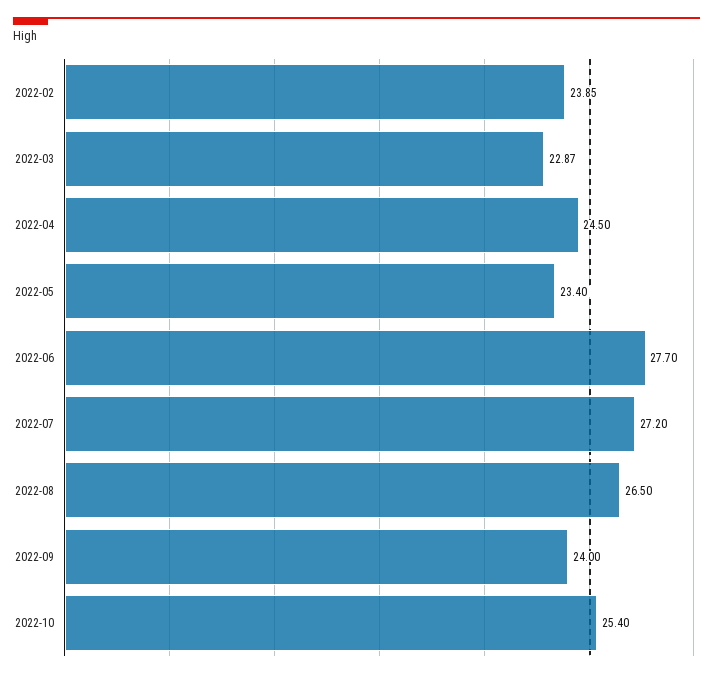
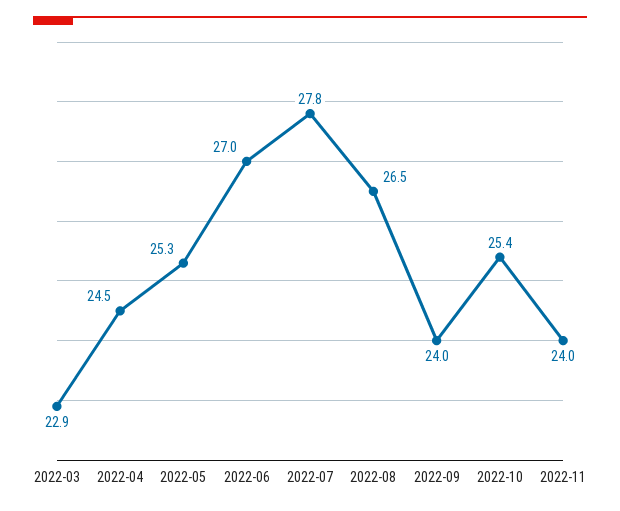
2022-02: 23.85 -> none
2022-05: 23.4 -> 25.3
2022-06: 27.7 -> 27
2022-07: 27.2 -> 27.8
2022-11: none -> 24

